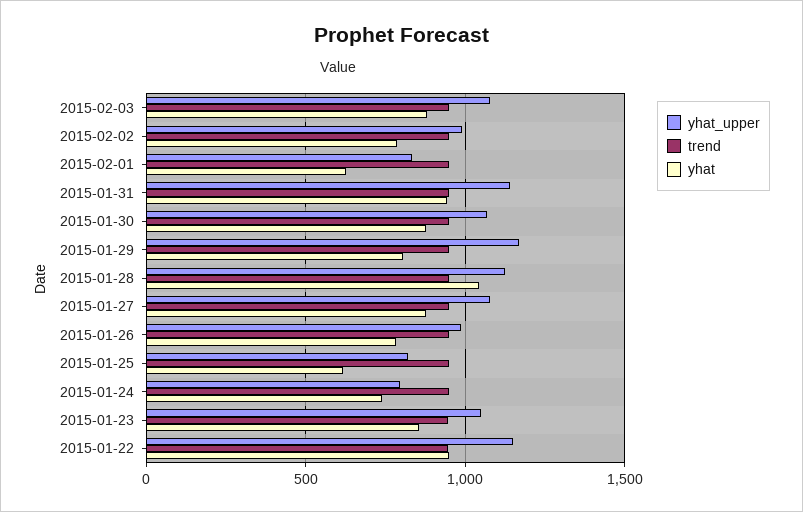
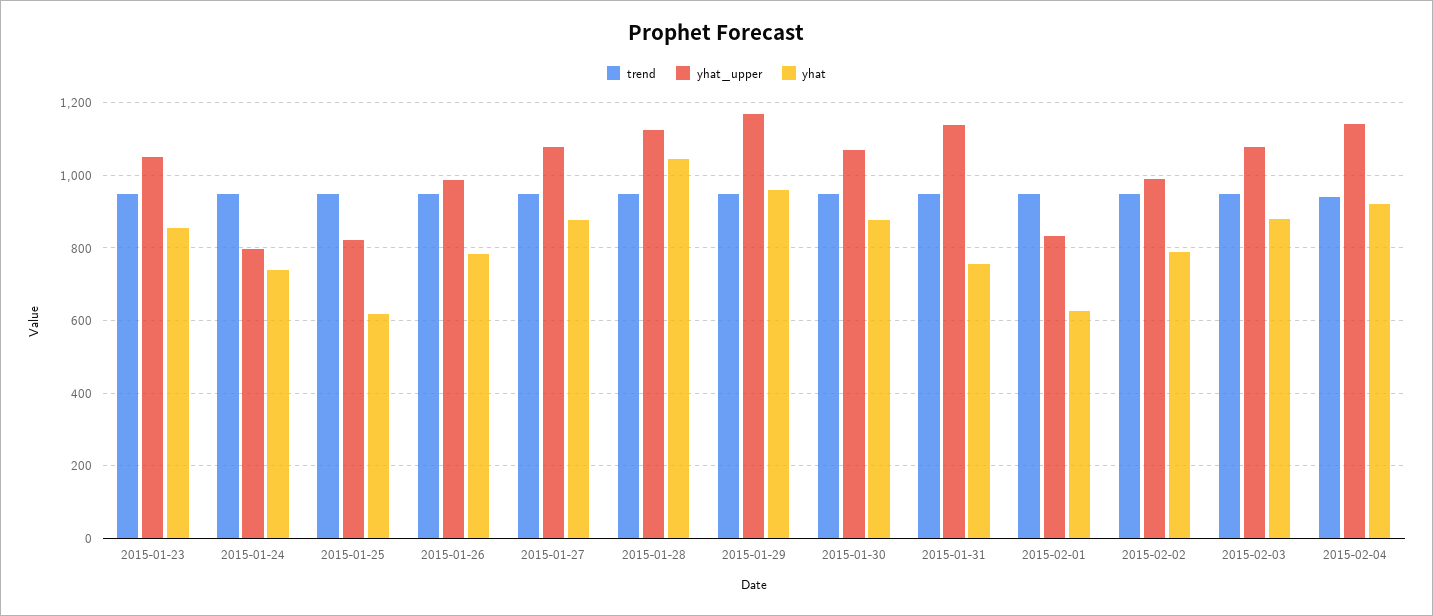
yhat, 2015-01-31: 950 -> 760
yhat, 2015-01-29: 800 -> 960
yhat_upper, 2015-01-22: 1150 -> none
trend, 2015-01-22: 950 -> none
yhat, 2015-01-22: 950 -> none
trend, 2015-02-04: none -> 940
yhat_upper, 2015-02-04: none -> 1140
yhat, 2015-02-04: none -> 920

